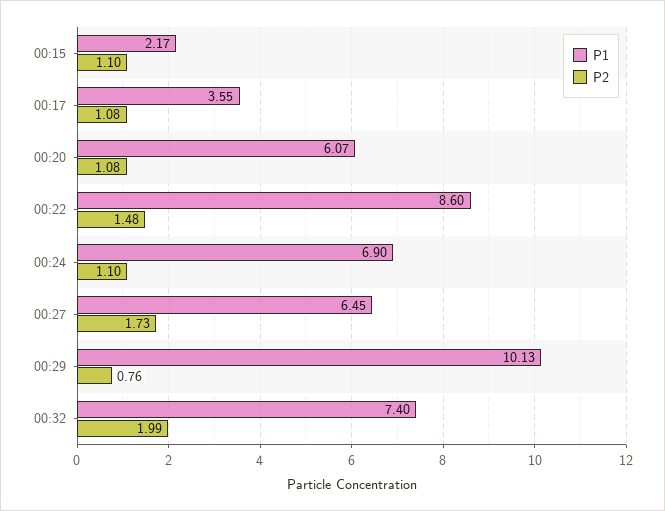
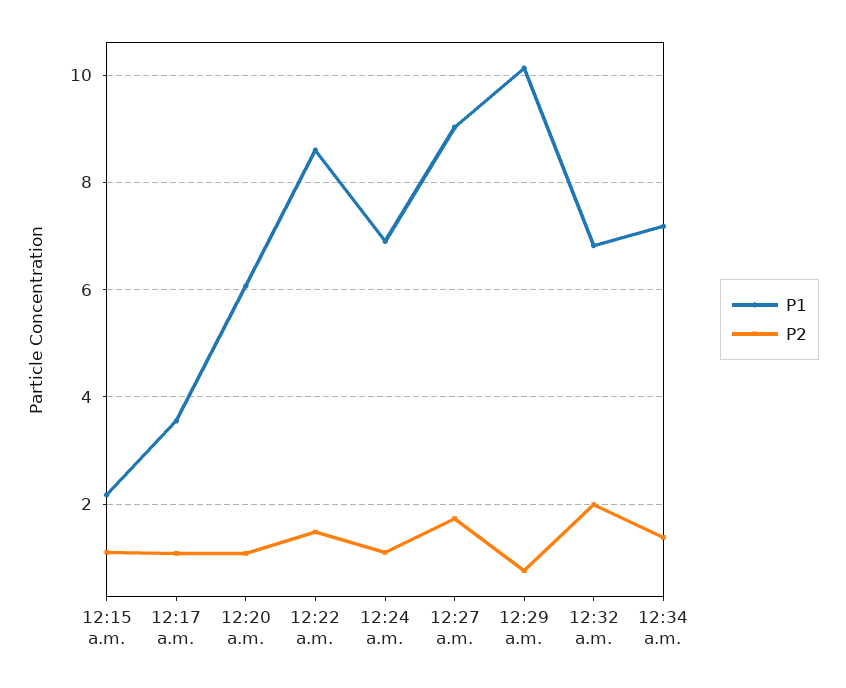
P1, 00:27: 6.45 -> 9
P1, 00:32: 7.4 -> 6.8
P1, 12:34 a.m.: none -> 7.2
P2, 12:34 a.m.: none -> 1.4

